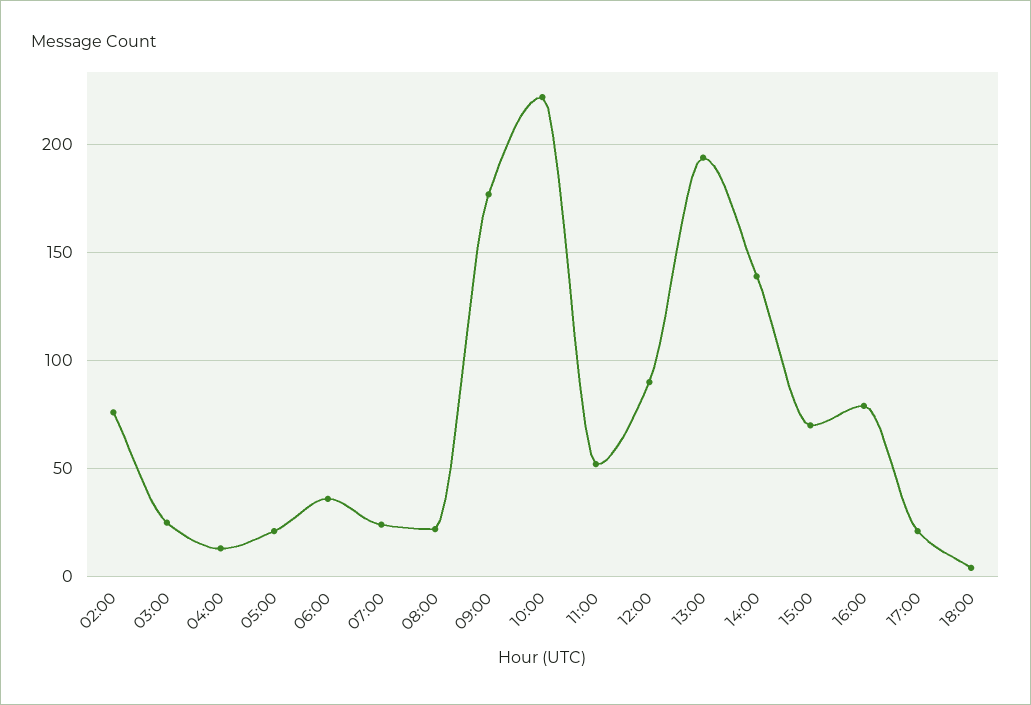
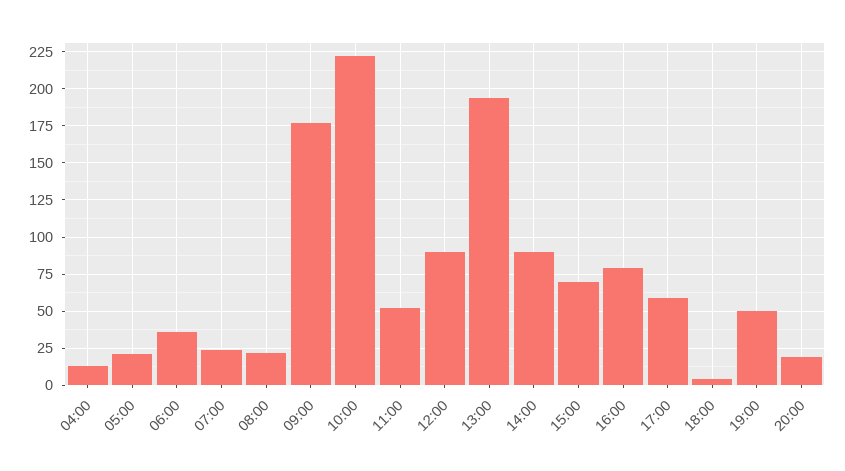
02:00: 75 -> none
03:00: 25 -> none
14:00: 140 -> 90
17:00: 20 -> 60
19:00: none -> 50
20:00: none -> 20

